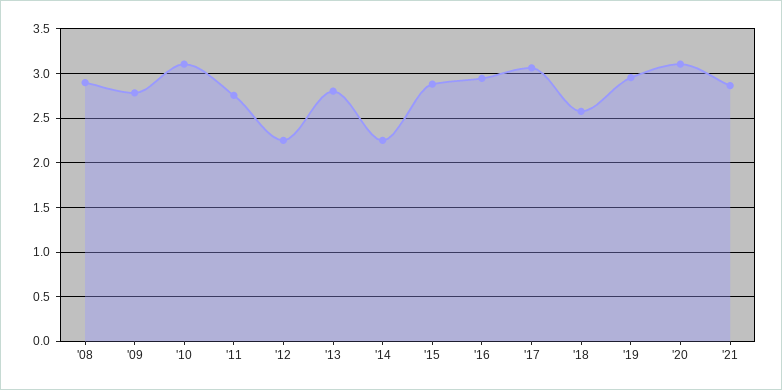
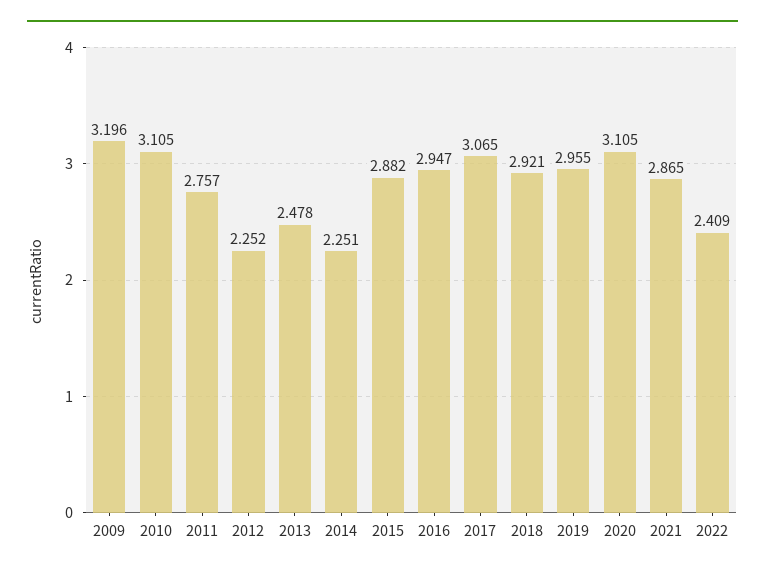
'08: 2.9 -> none
'09: 2.8 -> 3.196
'13: 2.8 -> 2.478
'18: 2.6 -> 2.921
2022: none -> 2.409

